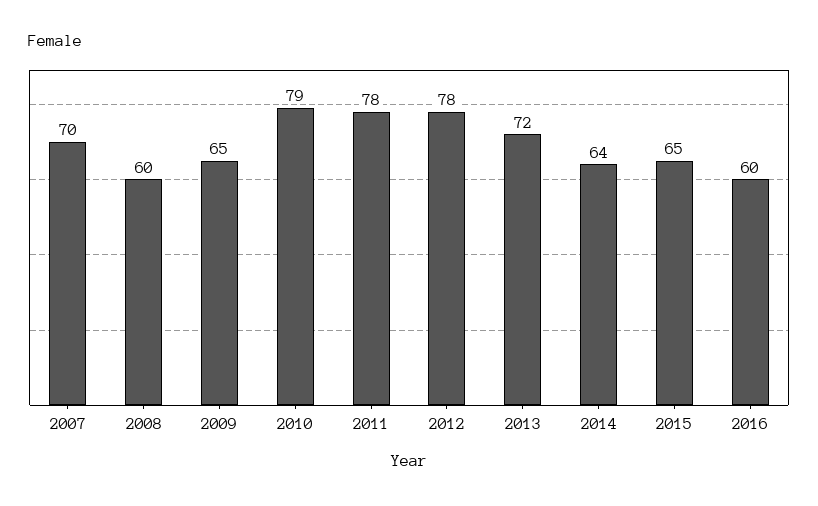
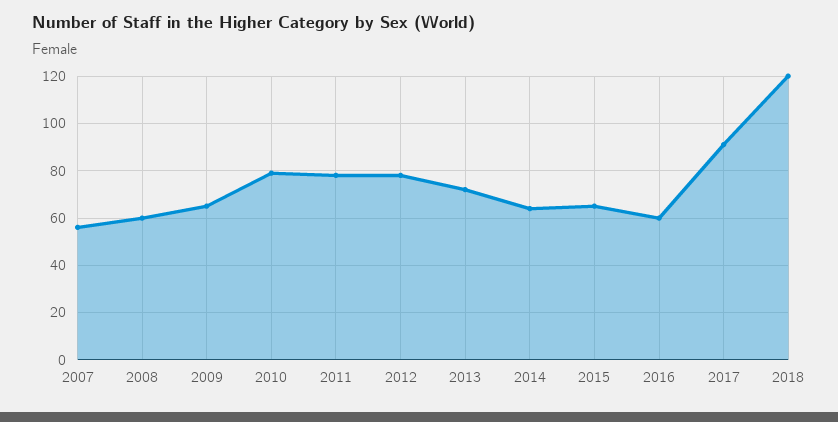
2007: 70 -> 55
2017: none -> 90
2018: none -> 120

